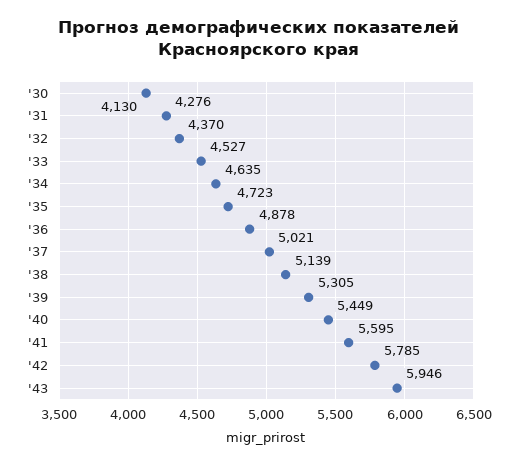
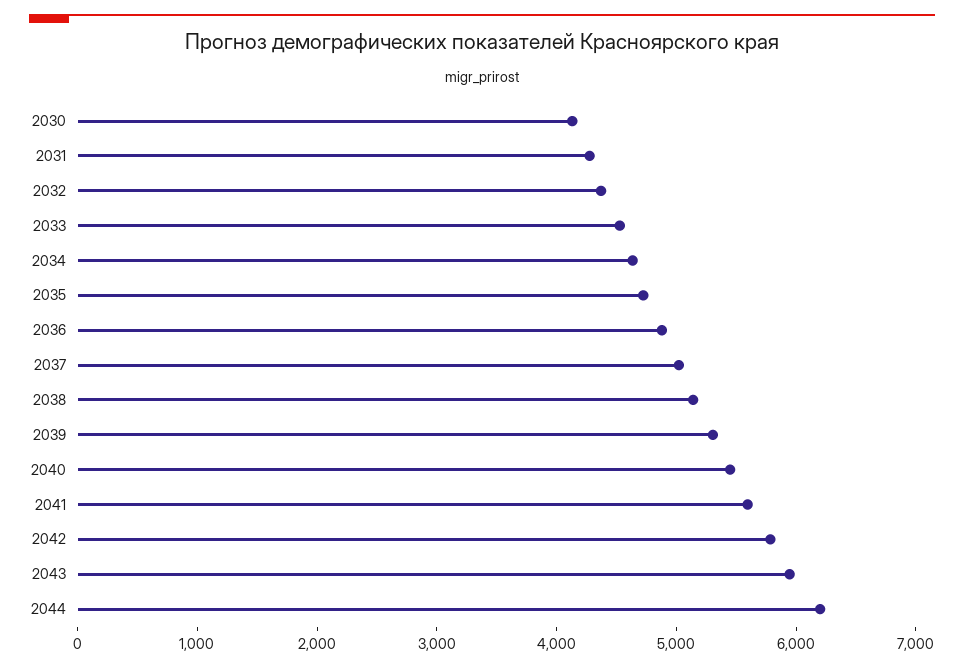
2044: none -> 6200

